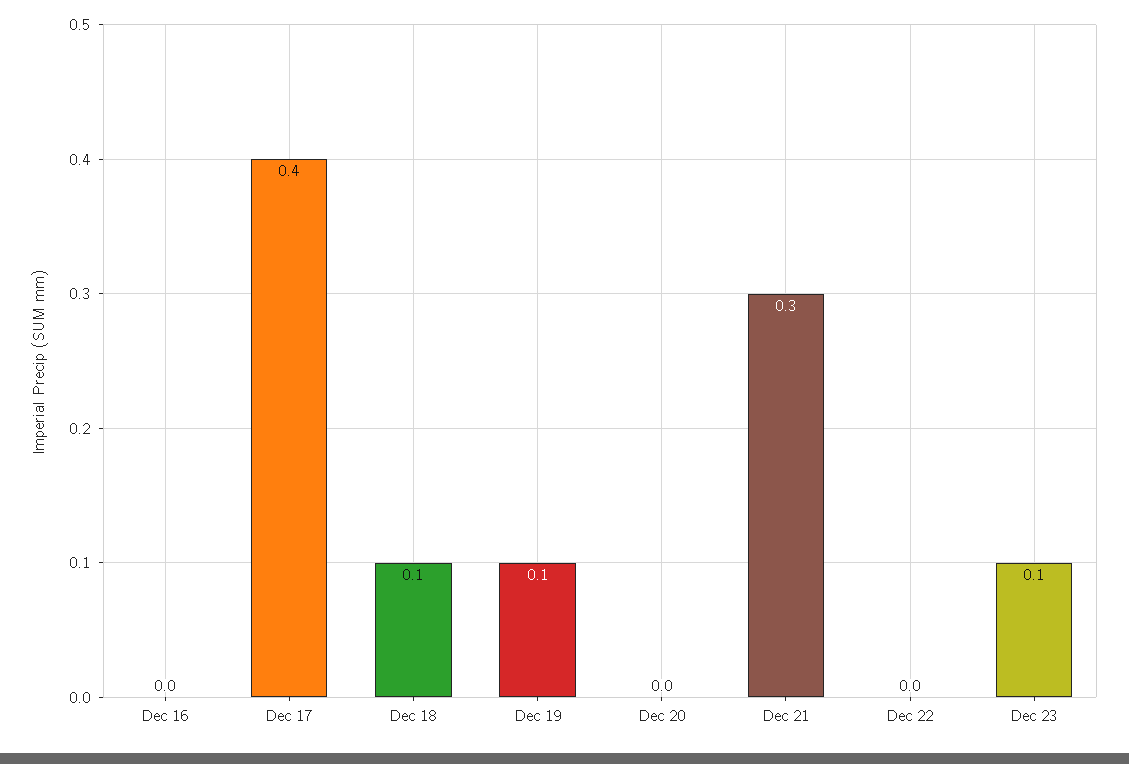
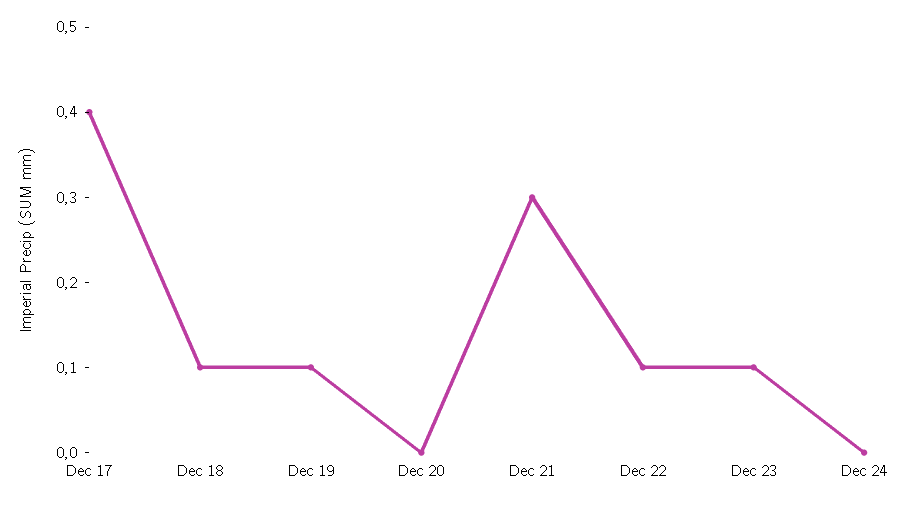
Dec 16: 0 -> none
Dec 22: 0 -> 0.1
Dec 24: none -> 0

